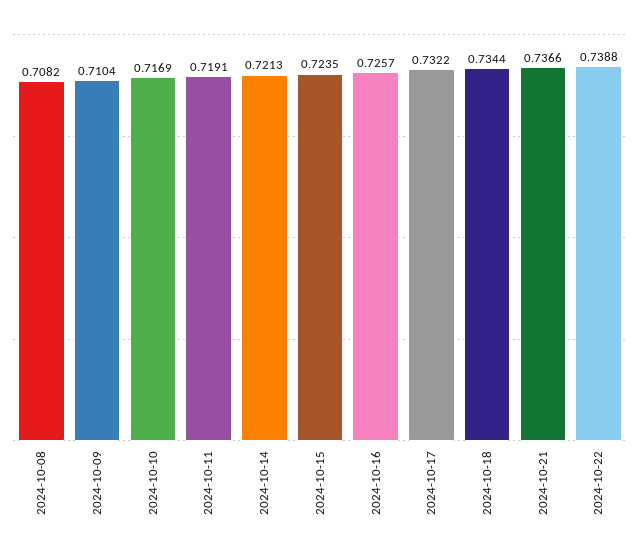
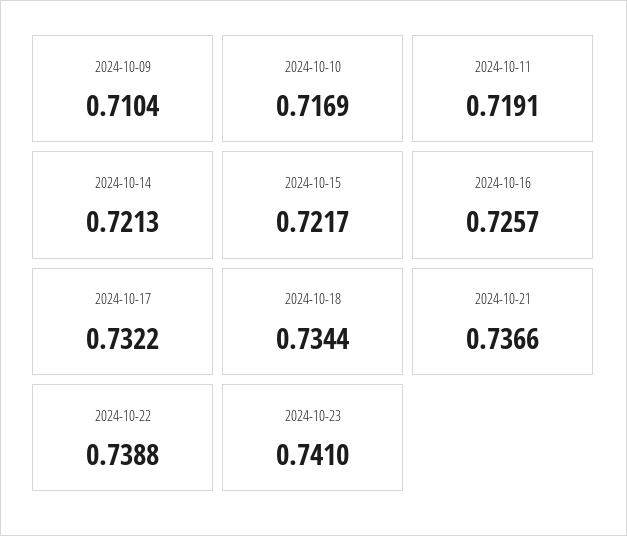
2024-10-08: 0.7082 -> none
2024-10-15: 0.7235 -> 0.7217
2024-10-23: none -> 0.741

